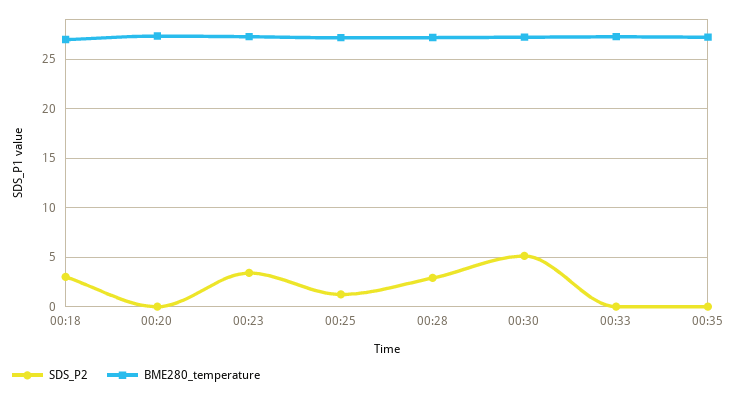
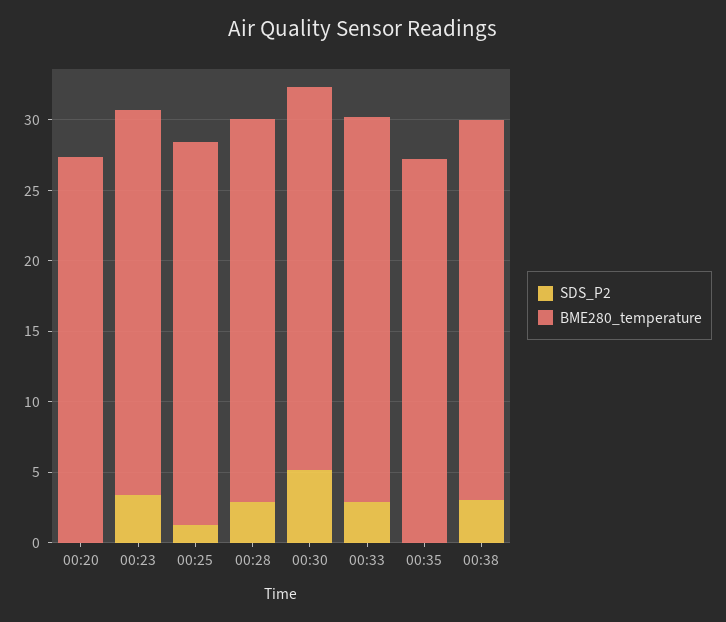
SDS_P2, 00:18: 3 -> none
BME280_temperature, 00:18: 27 -> none
SDS_P2, 00:33: 0 -> 3
SDS_P2, 00:38: none -> 3
BME280_temperature, 00:38: none -> 27

